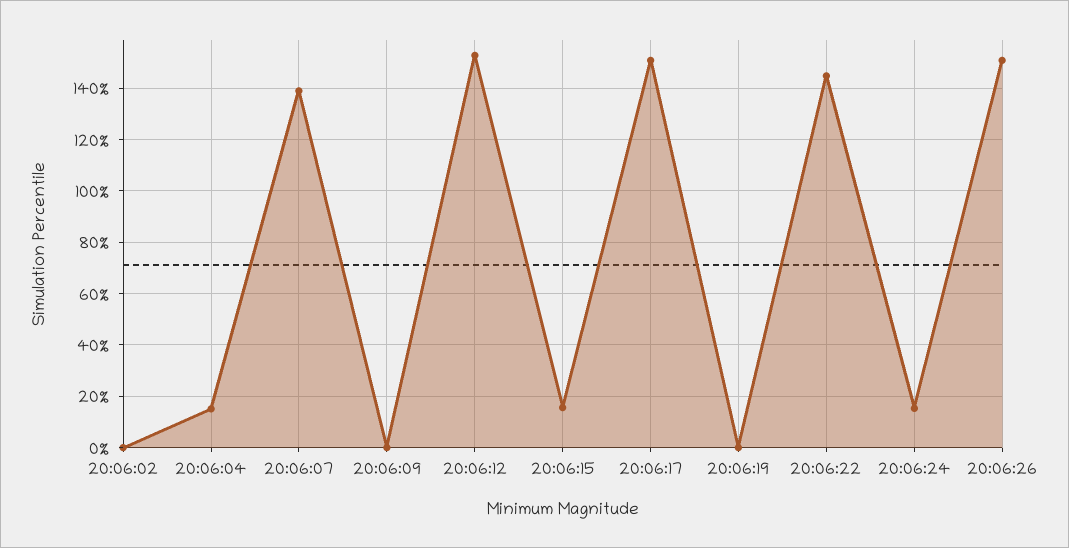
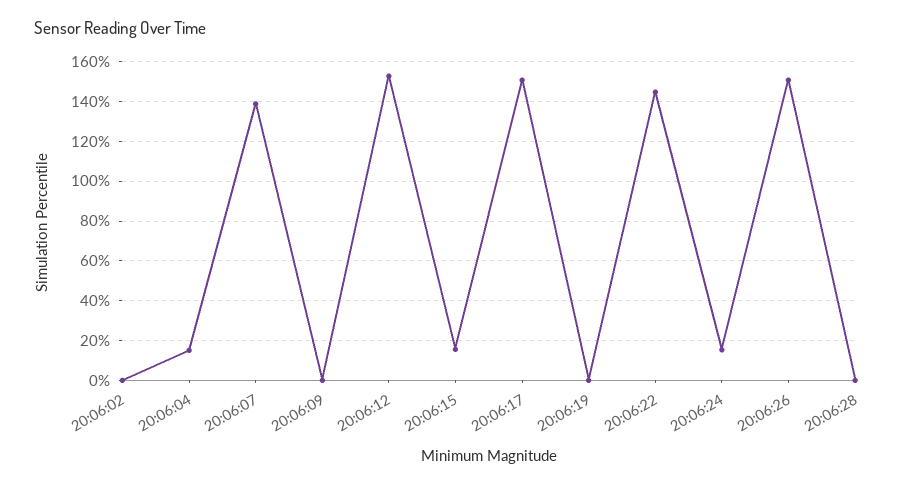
20:06:28: none -> 0

